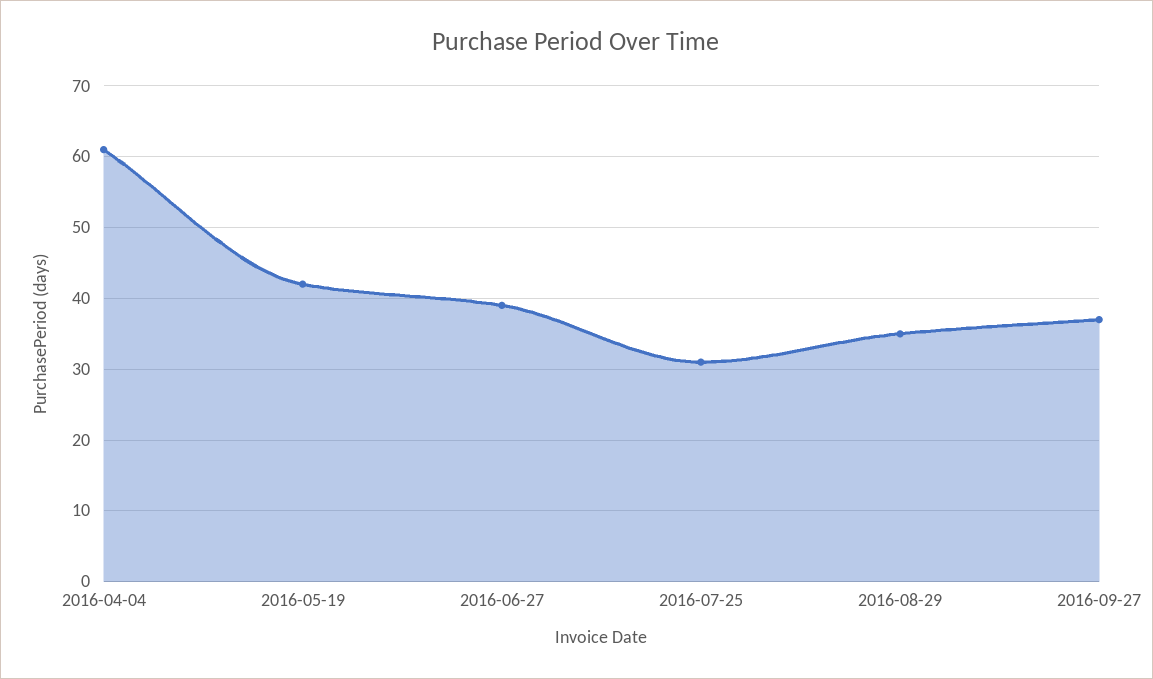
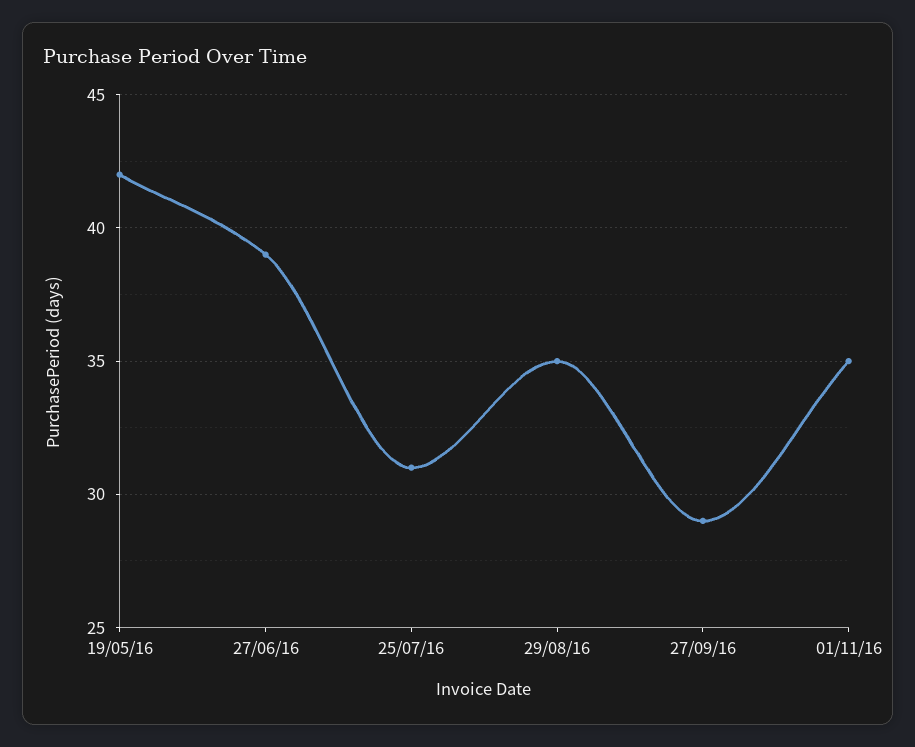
2016-04-04: 61 -> none
2016-09-27: 37 -> 29
01/11/16: none -> 35

